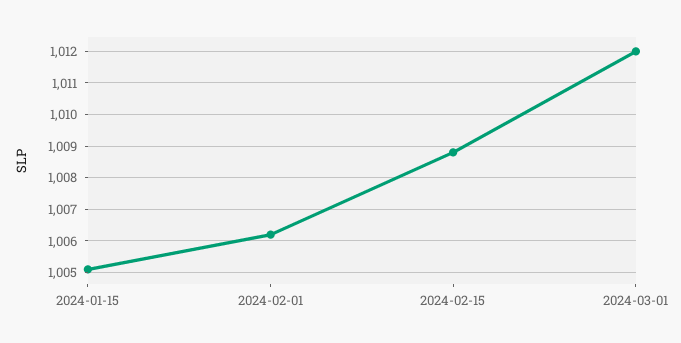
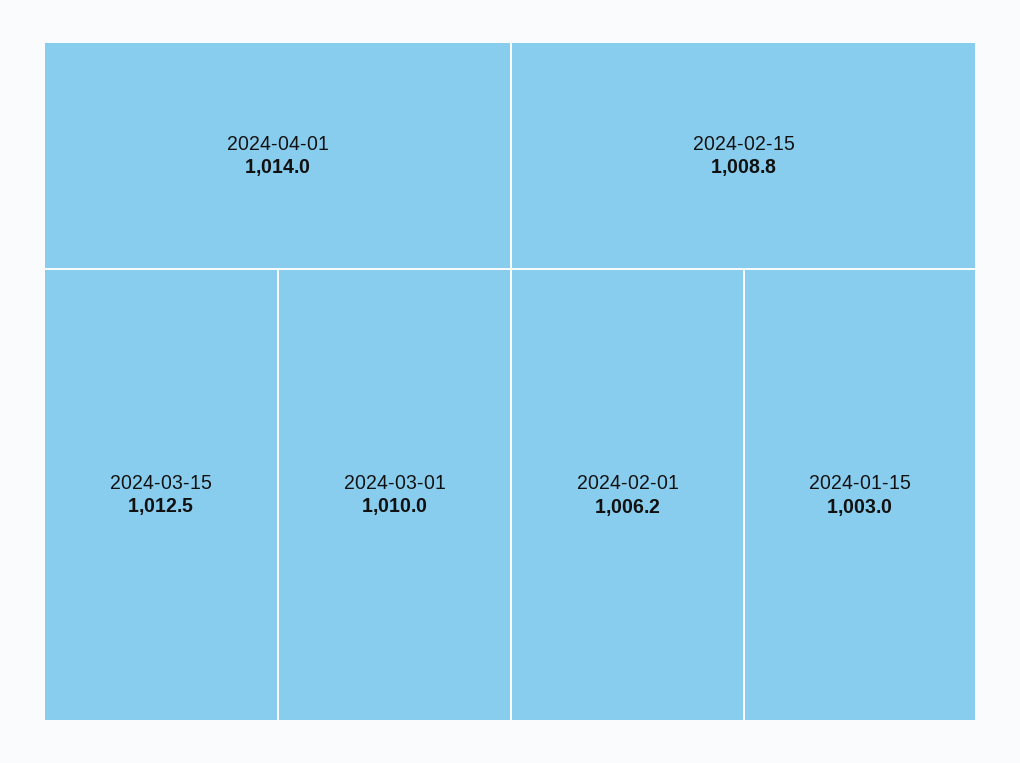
2024-01-15: 1005 -> 1003
2024-03-01: 1012 -> 1010
2024-04-01: none -> 1014
2024-03-15: none -> 1012.5

